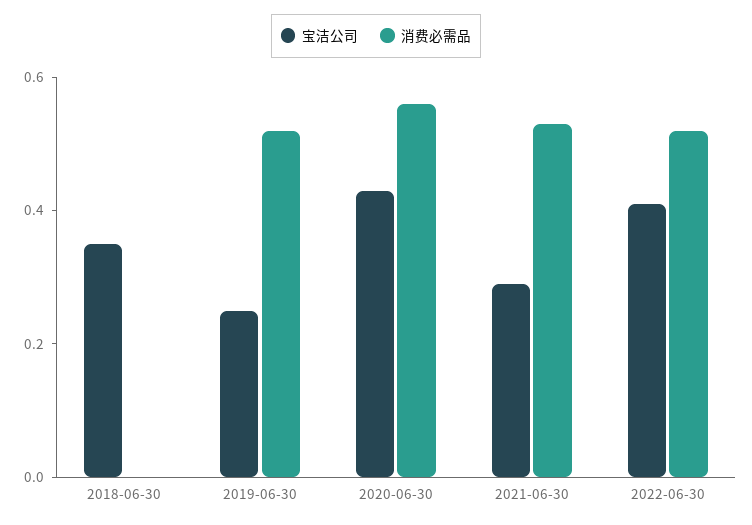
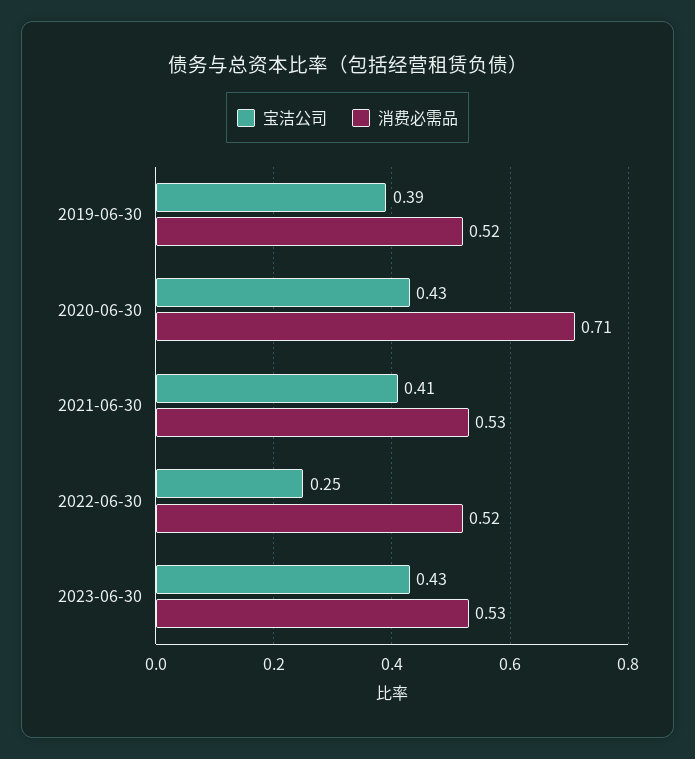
宝洁公司, 2018-06-30: 0.35 -> none
消费必需品, 2018-06-30: 0 -> none
宝洁公司, 2019-06-30: 0.25 -> 0.39
消费必需品, 2020-06-30: 0.55 -> 0.71
宝洁公司, 2021-06-30: 0.3 -> 0.41
宝洁公司, 2022-06-30: 0.4 -> 0.25
宝洁公司, 2023-06-30: none -> 0.43
消费必需品, 2023-06-30: none -> 0.53

